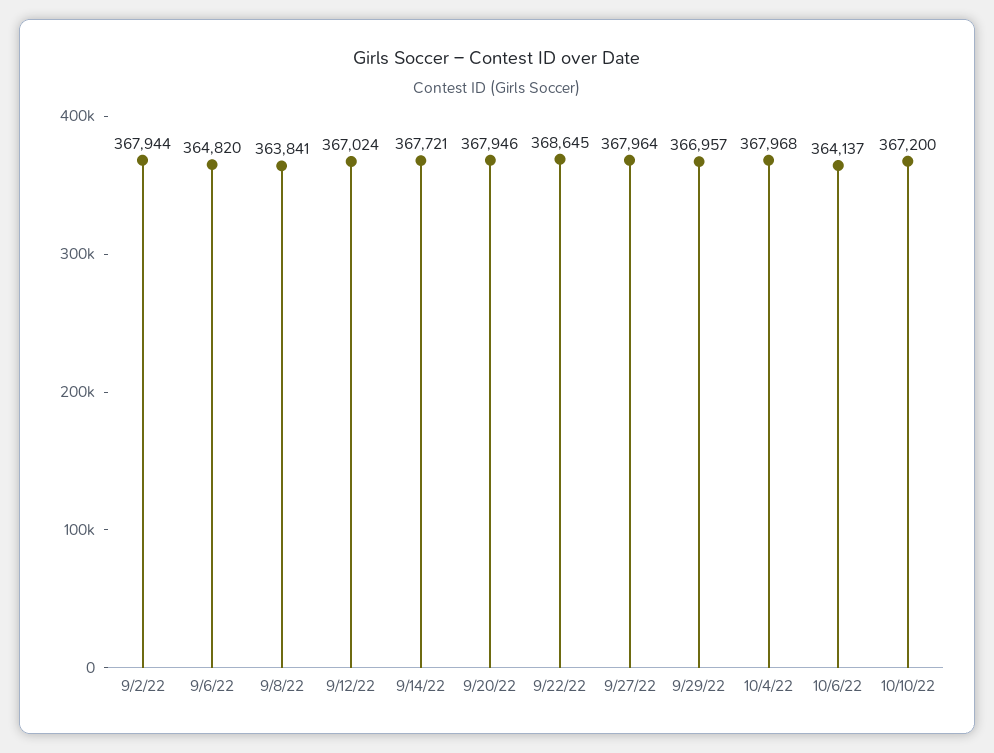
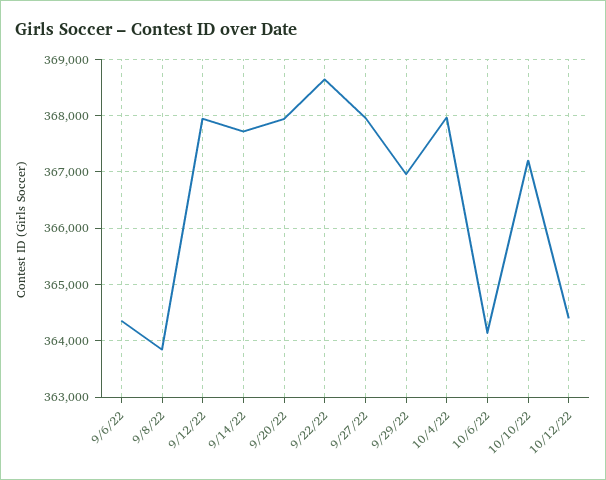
9/2/22: 367944 -> none
9/6/22: 364820 -> 364400
9/12/22: 367024 -> 368000
10/12/22: none -> 364400

